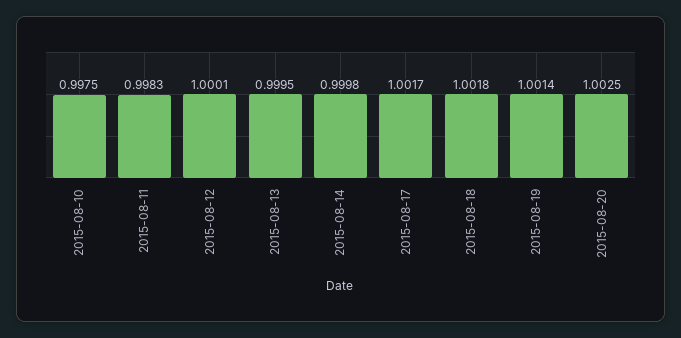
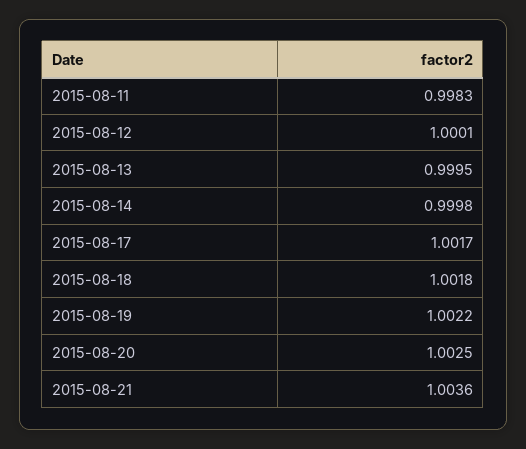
2015-08-10: 0.9975 -> none
2015-08-19: 1.0014 -> 1.0022
2015-08-21: none -> 1.0036

